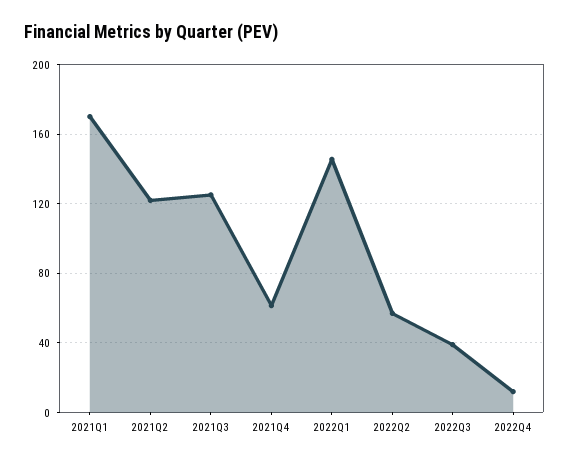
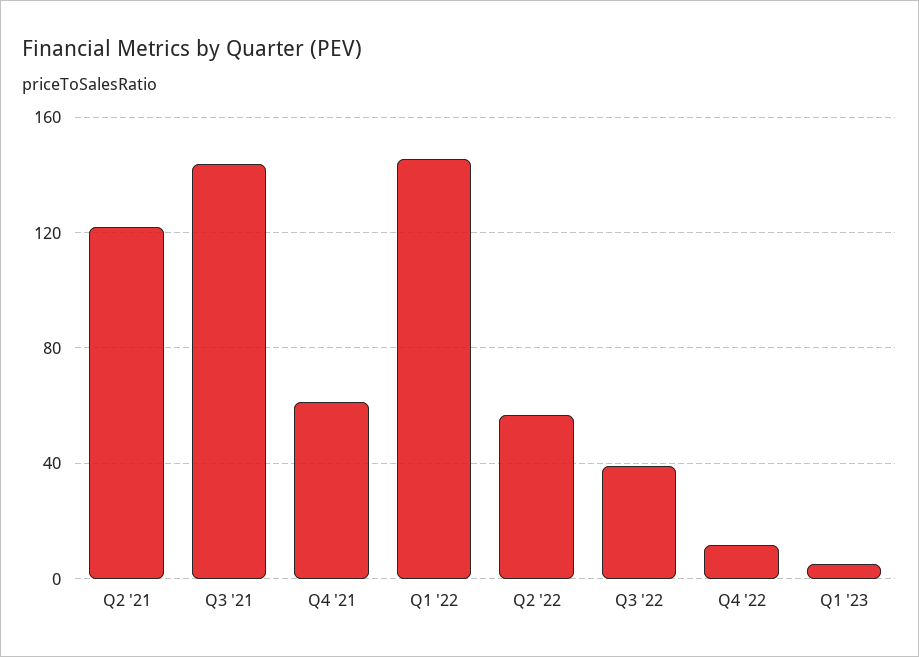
2021Q1: 170 -> none
2021Q3: 125 -> 145
Q1 '23: none -> 5

